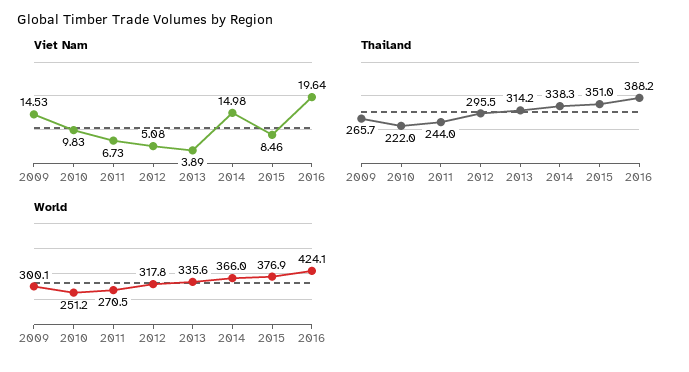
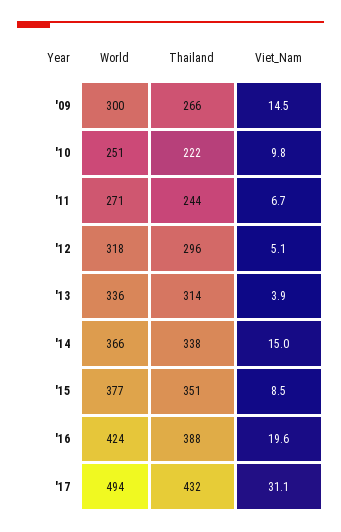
World, '17: none -> 494
Thailand, '17: none -> 432
Viet Nam, '17: none -> 31.1

